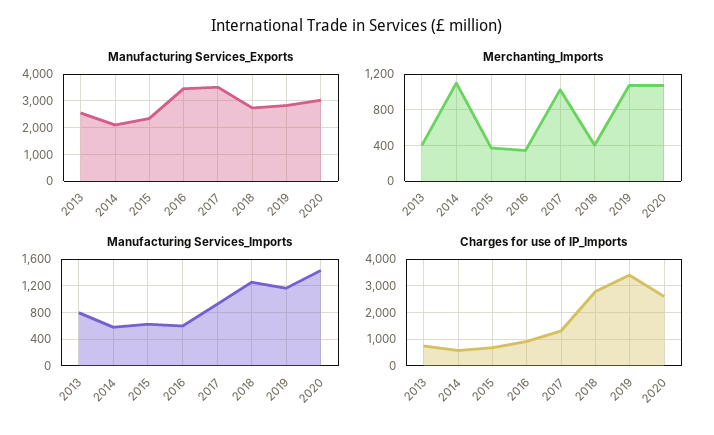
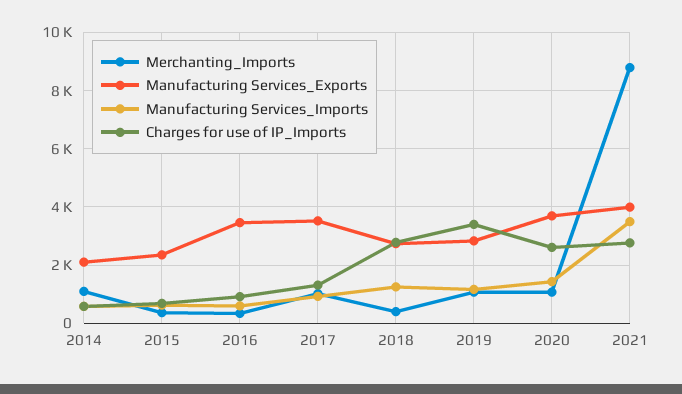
Manufacturing Services_Exports, 2013: 2500 -> none
Manufacturing Services_Exports, 2020: 3000 -> 3750
Merchanting_Imports, 2013: 400 -> none
Manufacturing Services_Imports, 2013: 800 -> none
Charges for use of IP_Imports, 2013: 750 -> none
Merchanting_Imports, 2021: none -> 8750
Manufacturing Services_Exports, 2021: none -> 4000
Manufacturing Services_Imports, 2021: none -> 3500
Charges for use of IP_Imports, 2021: none -> 2750

